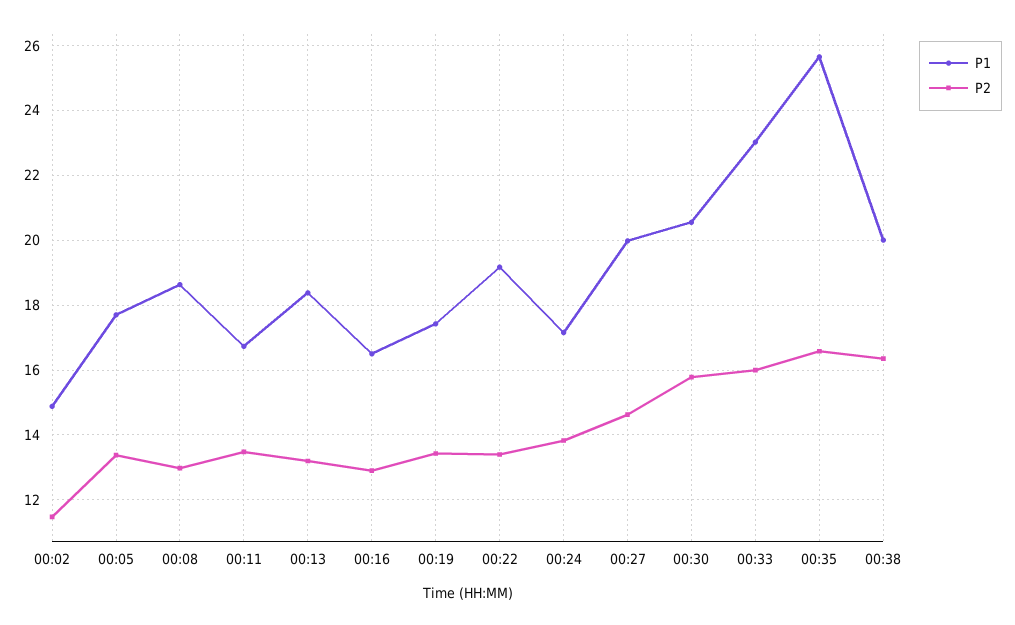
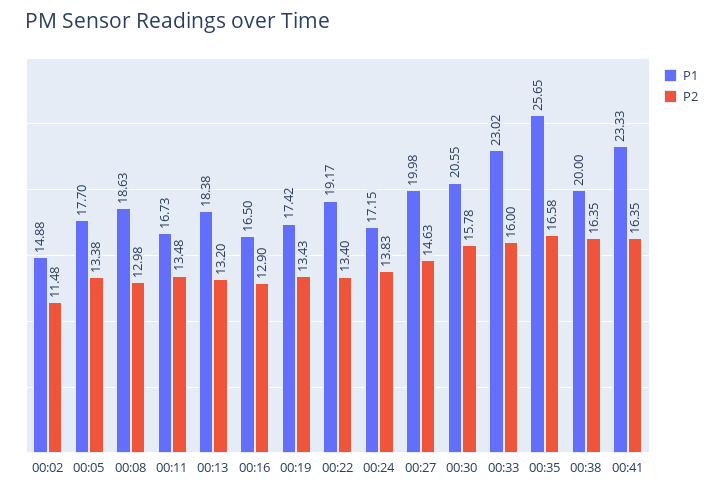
P1, 00:41: none -> 23.33
P2, 00:41: none -> 16.35

